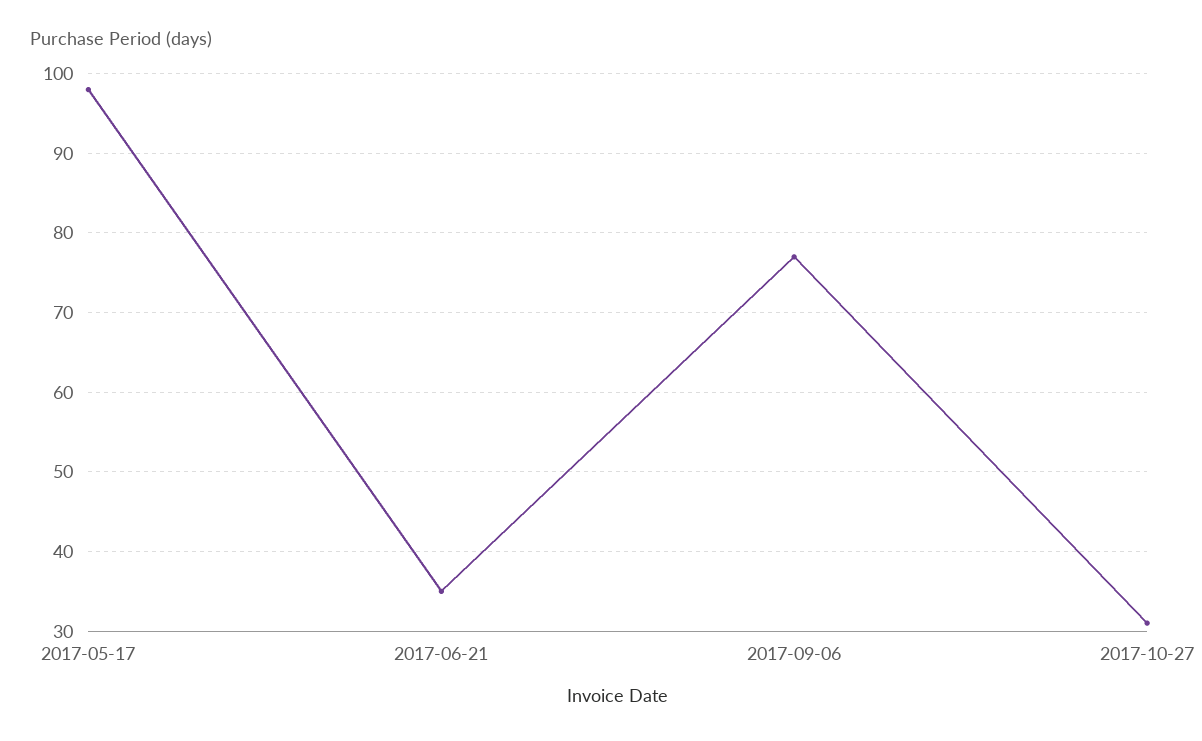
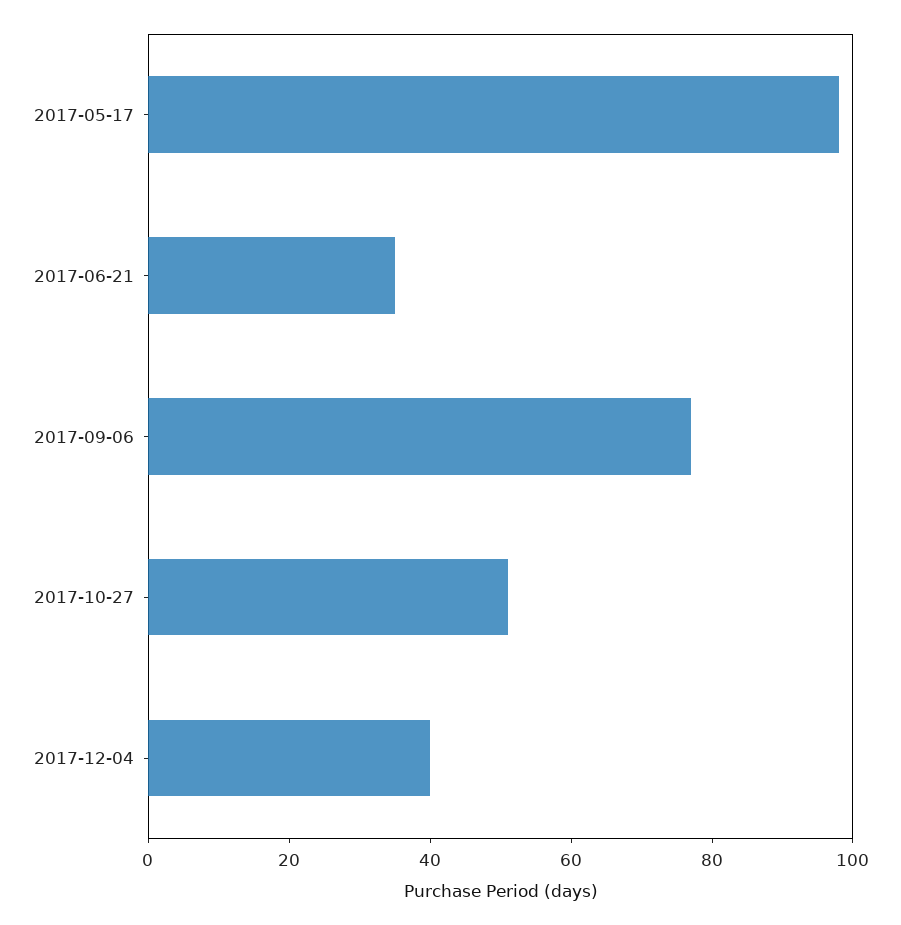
2017-10-27: 31 -> 50
2017-12-04: none -> 40

